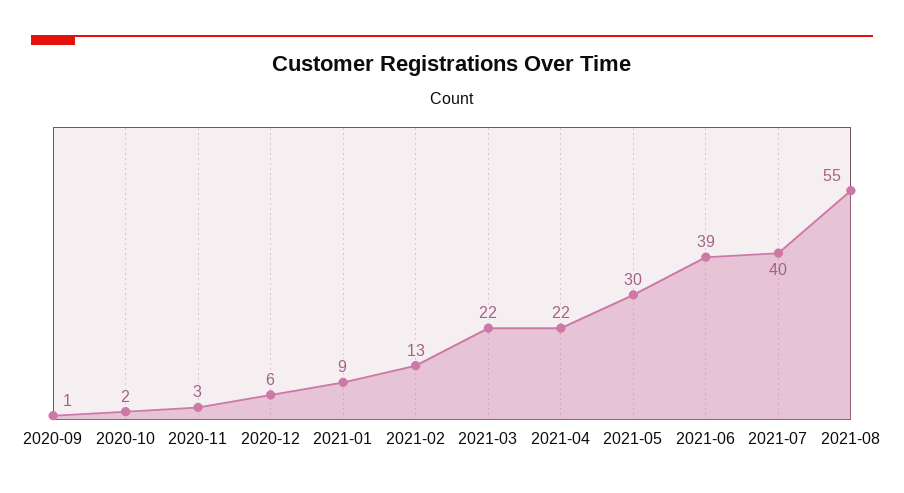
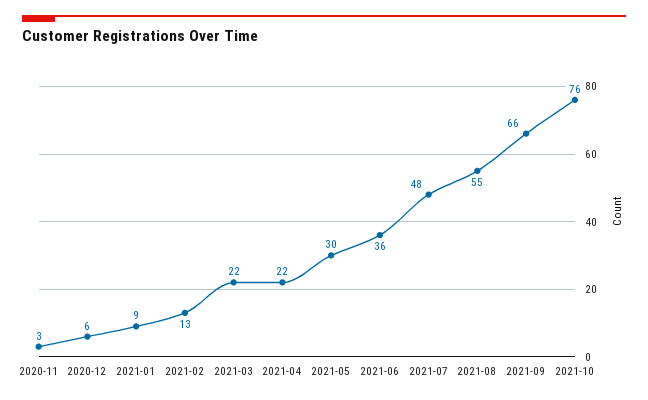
2020-09: 1 -> none
2020-10: 2 -> none
2021-06: 39 -> 36
2021-07: 40 -> 48
2021-09: none -> 66
2021-10: none -> 76

